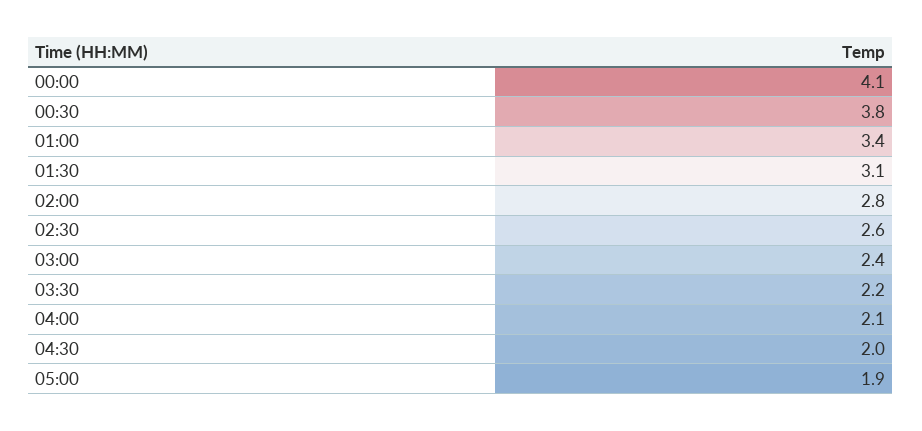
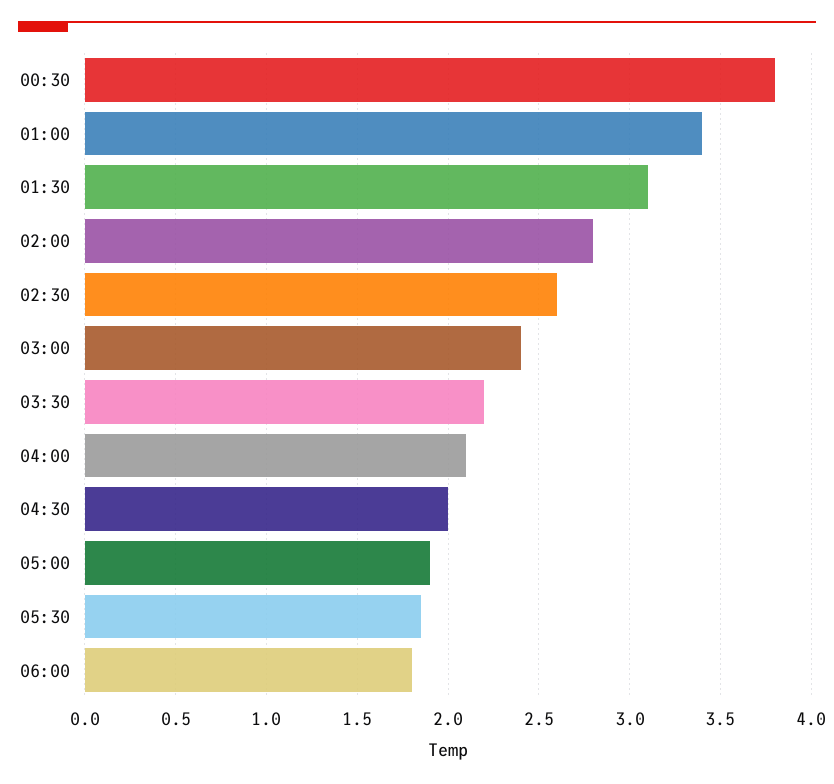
00:00: 4.1 -> none
05:30: none -> 1.85
06:00: none -> 1.8

